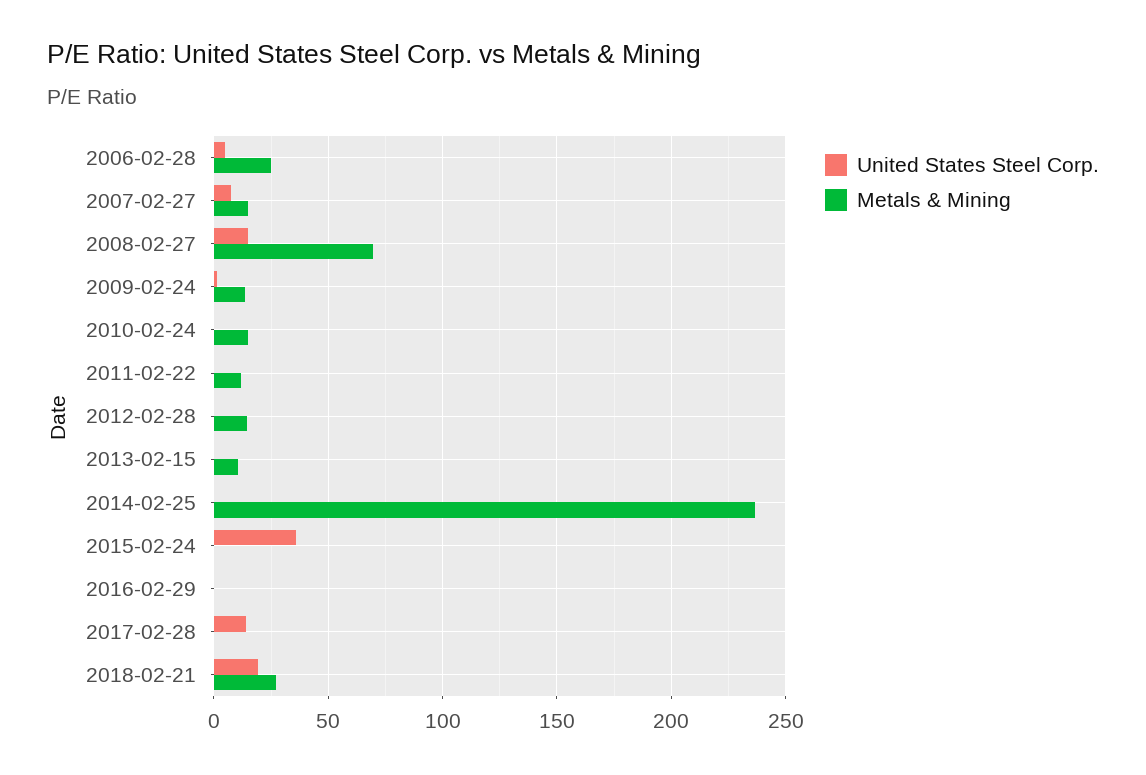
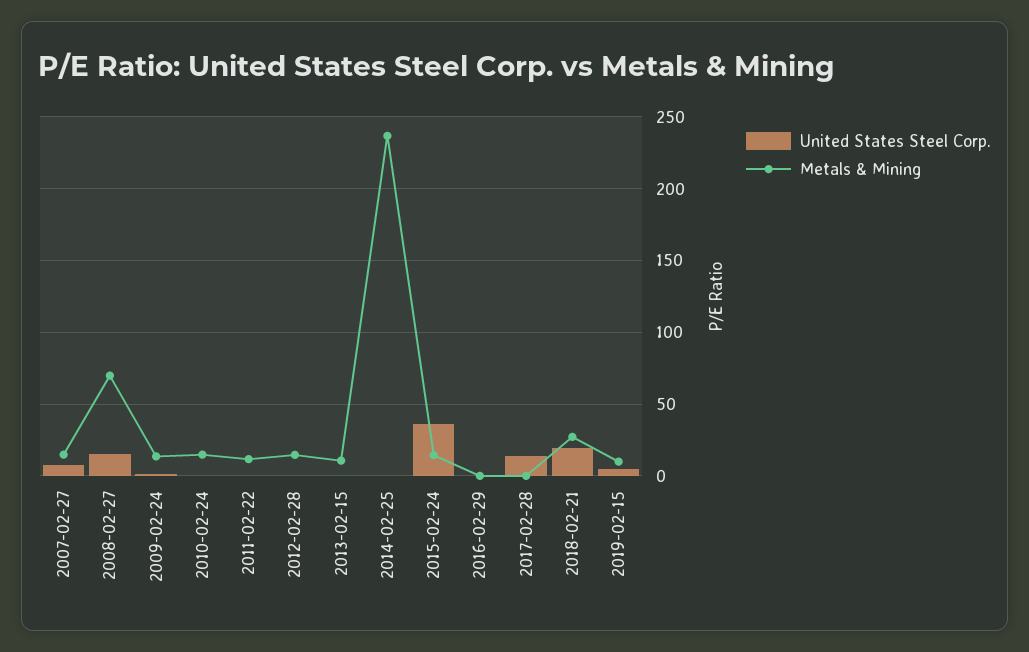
United States Steel Corp., 2006-02-28: 5 -> none
Metals & Mining, 2006-02-28: 25 -> none
Metals & Mining, 2015-02-24: 0 -> 15
United States Steel Corp., 2019-02-15: none -> 5
Metals & Mining, 2019-02-15: none -> 10

